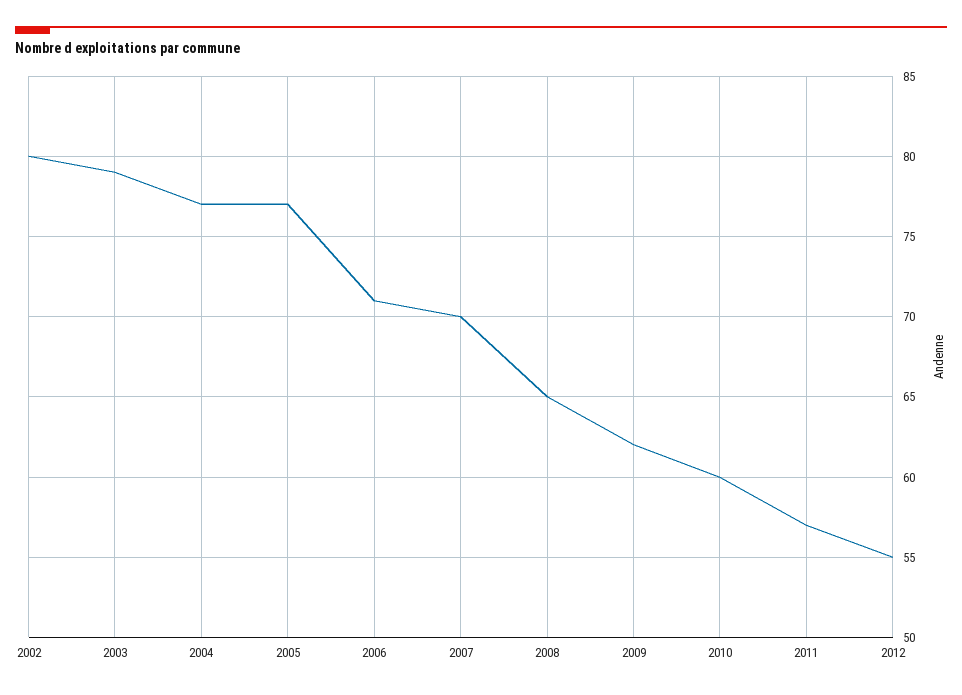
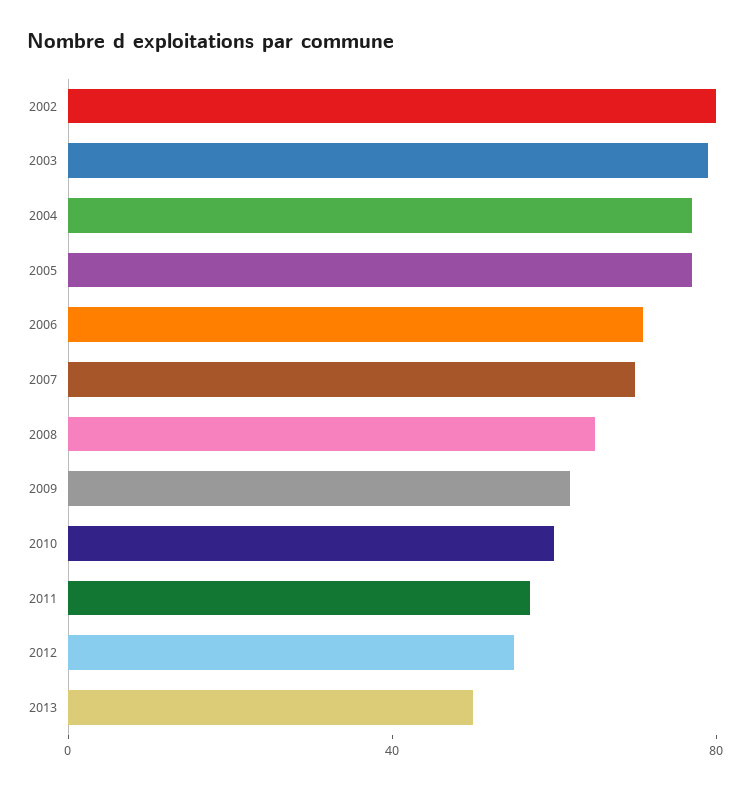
2013: none -> 50

